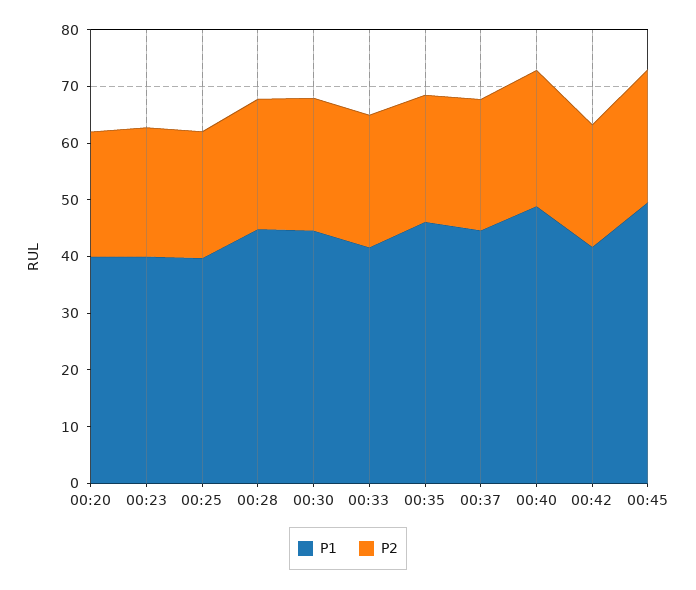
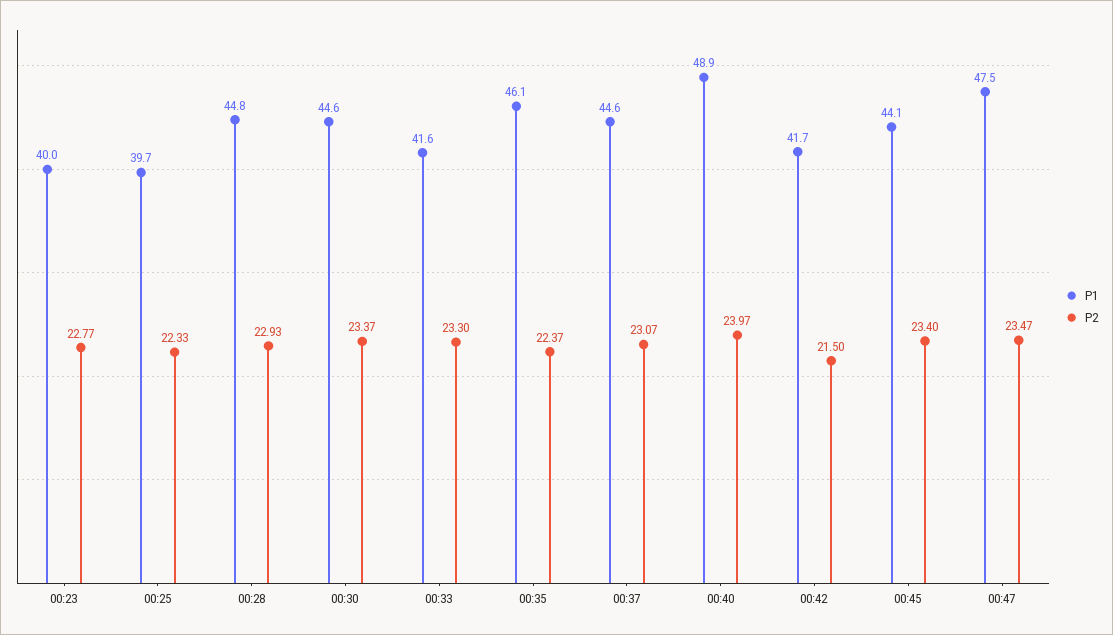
P1, 00:20: 40 -> none
P2, 00:20: 22 -> none
P1, 00:45: 50 -> 44.1
P1, 00:47: none -> 47.5
P2, 00:47: none -> 23.47

